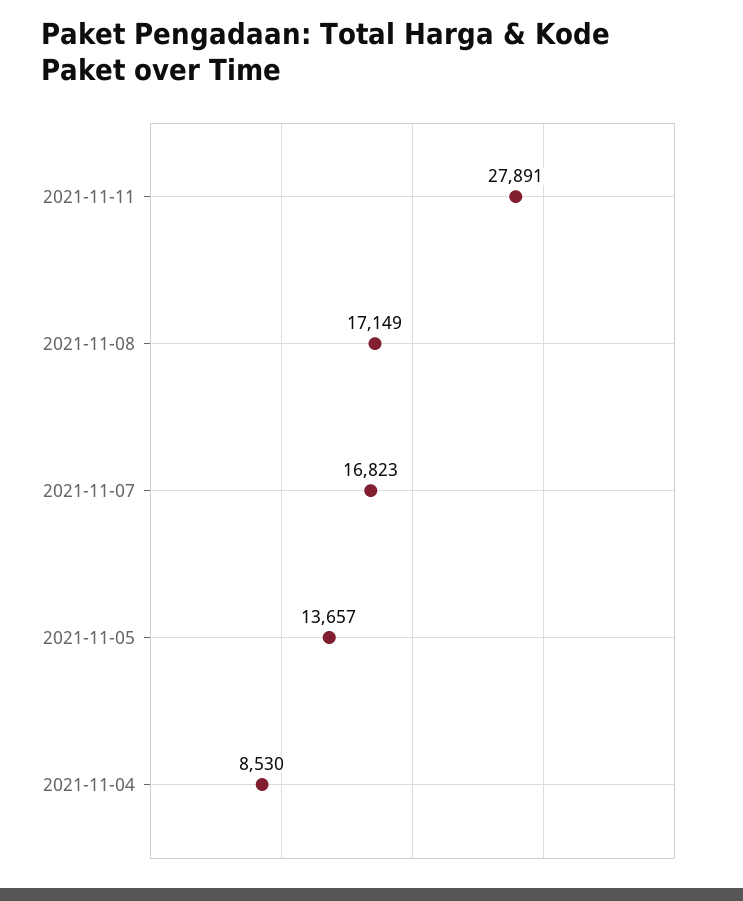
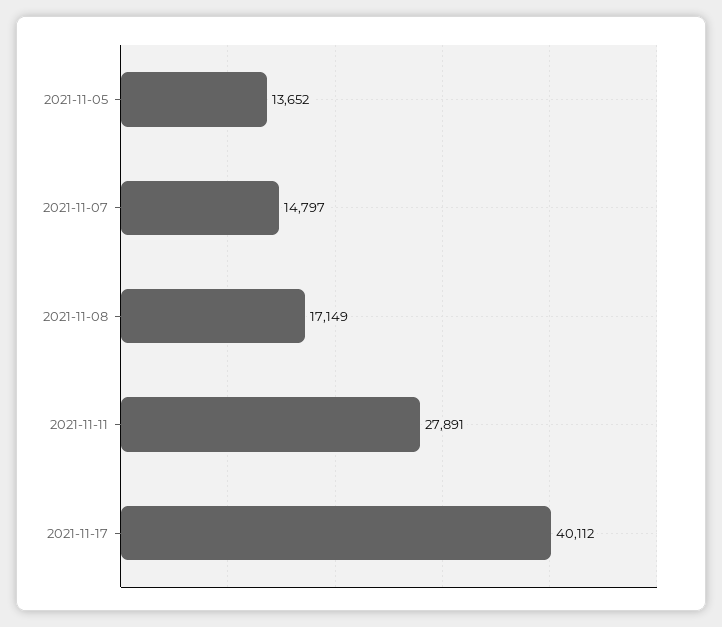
2021-11-07: 16823 -> 14797
2021-11-05: 13657 -> 13652
2021-11-04: 8530 -> none
2021-11-17: none -> 40112

